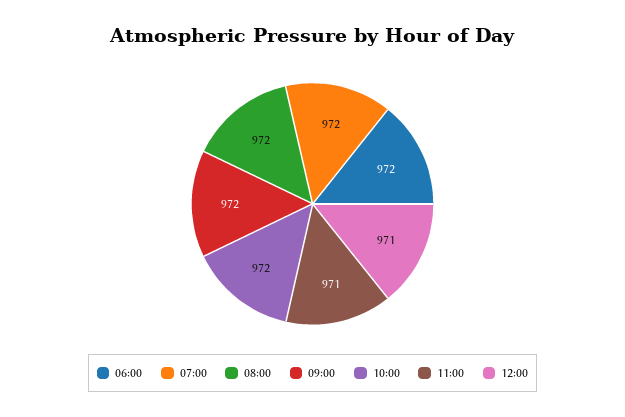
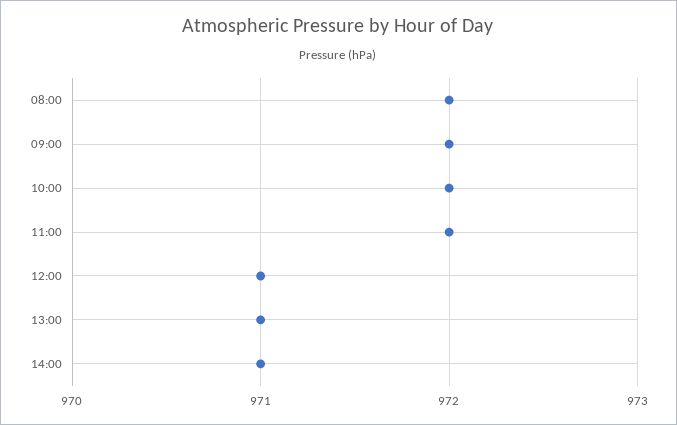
06:00: 972 -> none
07:00: 972 -> none
11:00: 971 -> 972
13:00: none -> 971
14:00: none -> 971

